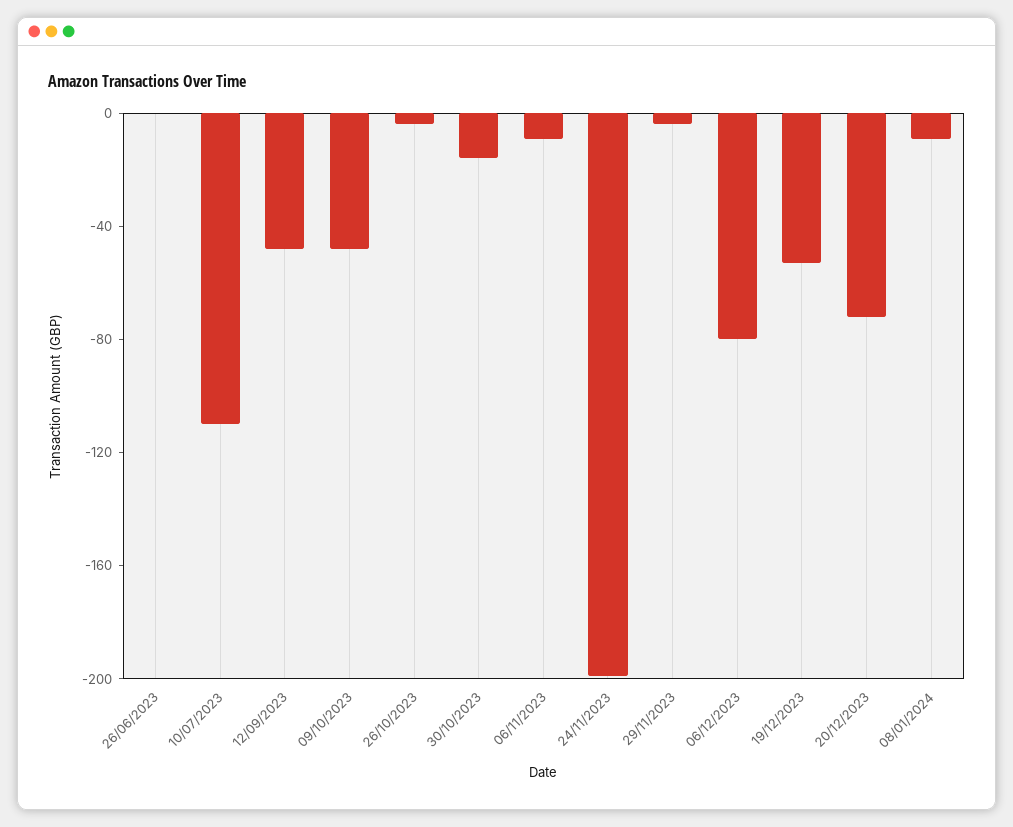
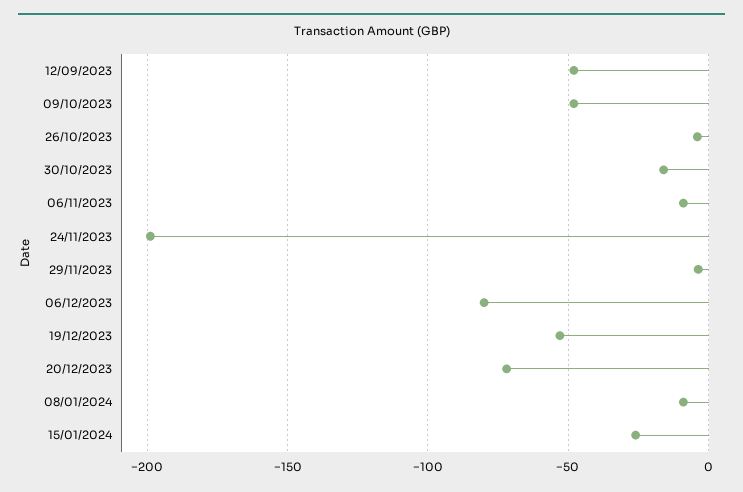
26/06/2023: 0 -> none
10/07/2023: -110 -> none
15/01/2024: none -> -25

